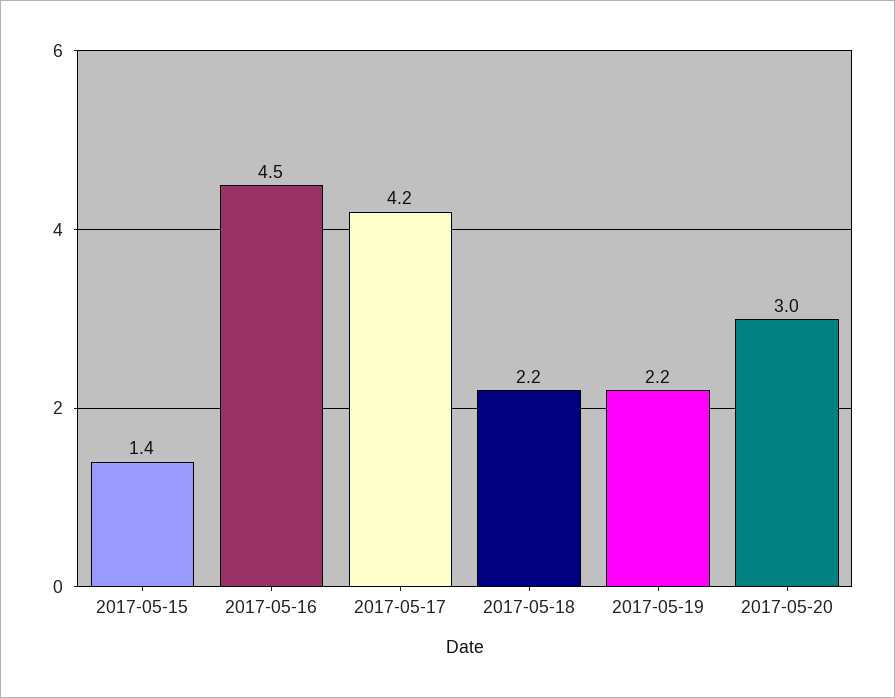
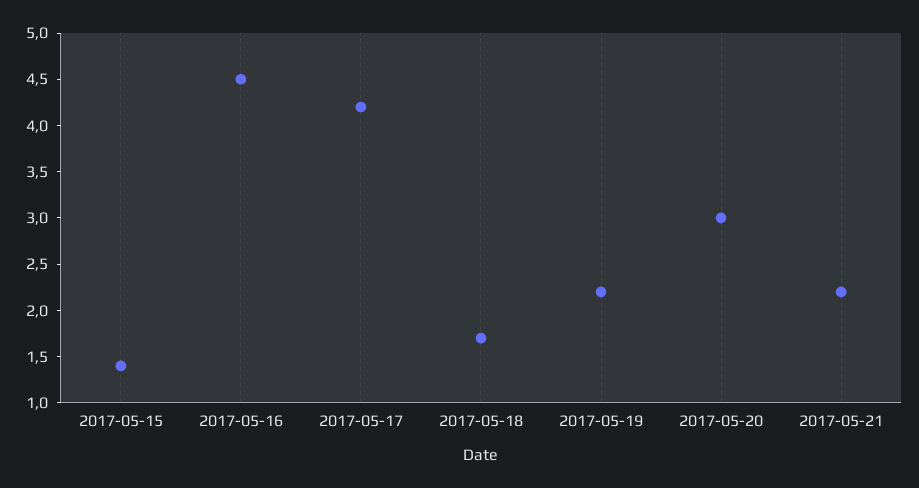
2017-05-18: 2.2 -> 1.7
2017-05-21: none -> 2.2

